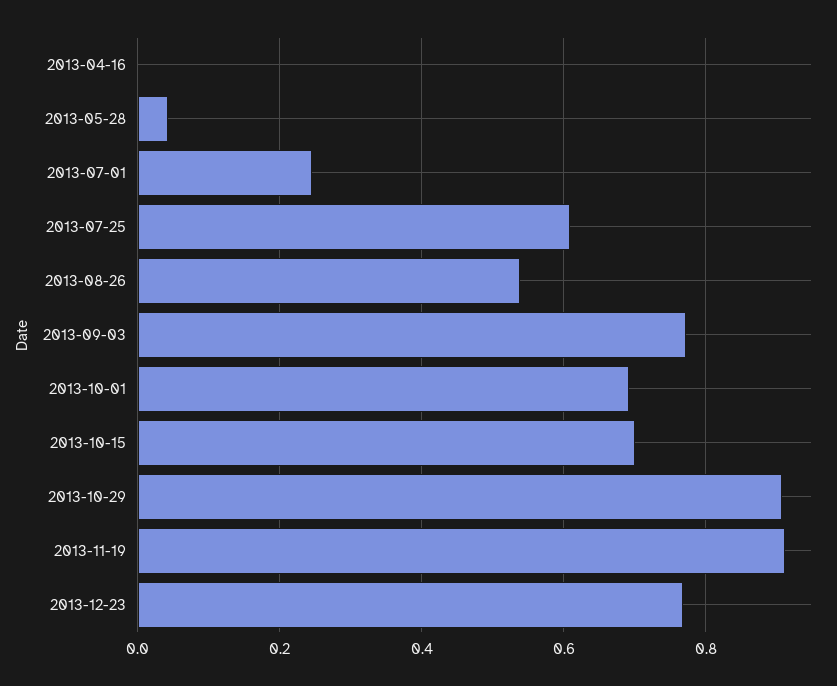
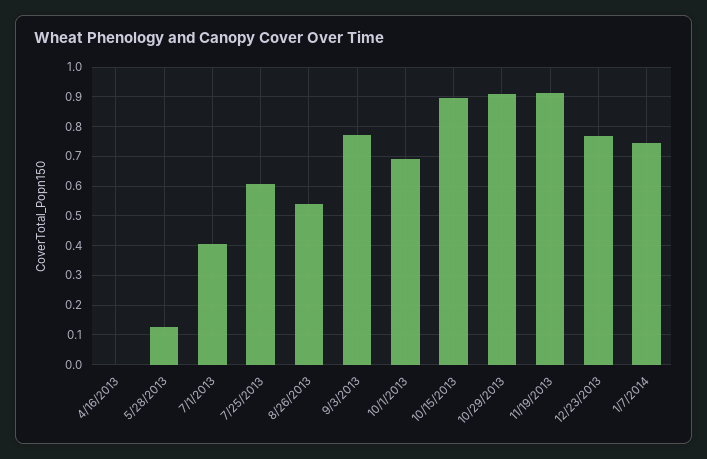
2013-05-28: 0.04 -> 0.125
2013-07-01: 0.24 -> 0.4
2013-10-15: 0.7 -> 0.9
1/7/2014: none -> 0.75

